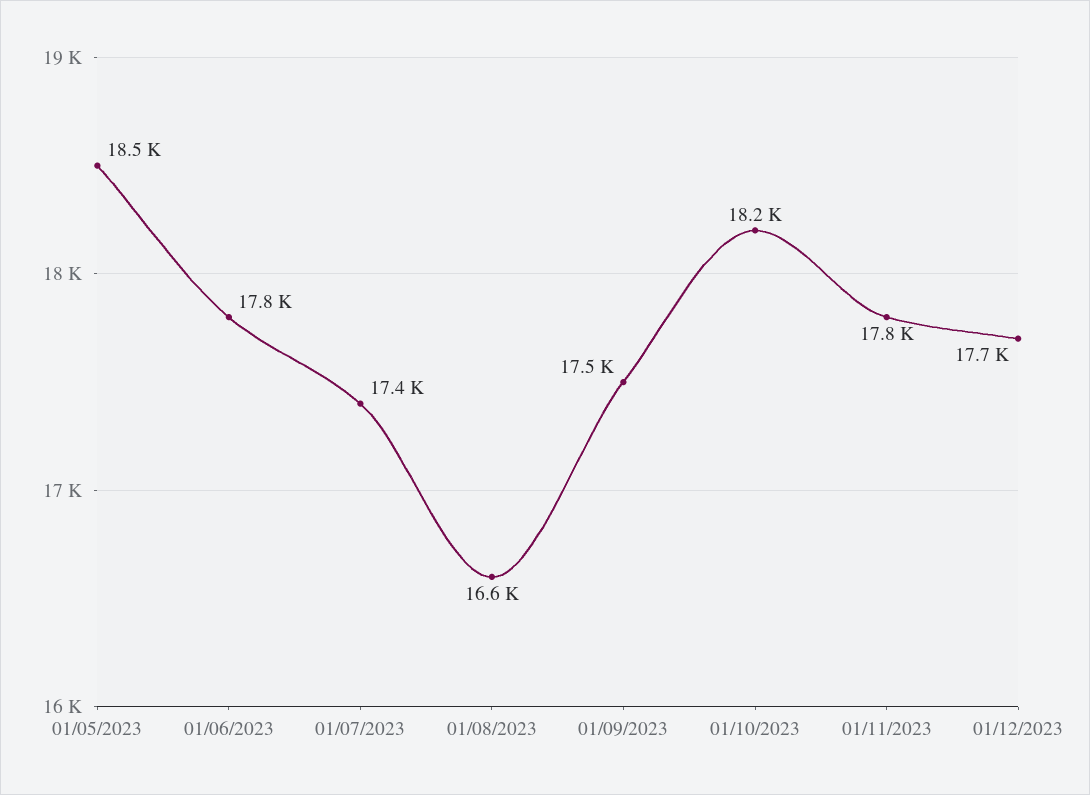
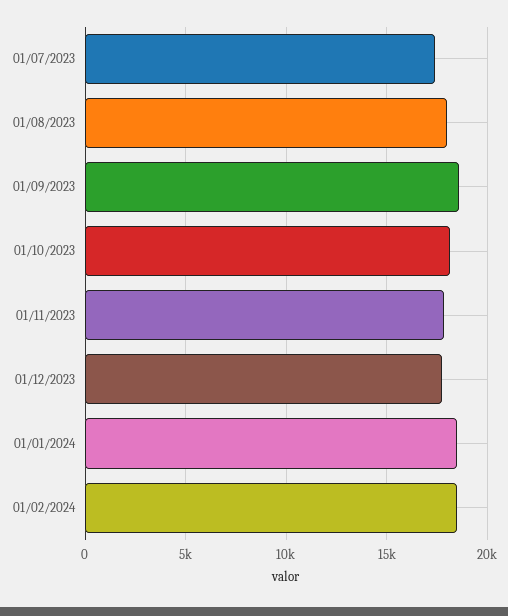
01/05/2023: 18500 -> none
01/06/2023: 17800 -> none
01/08/2023: 16600 -> 18000
01/09/2023: 17500 -> 18500
01/01/2024: none -> 18500
01/02/2024: none -> 18500

